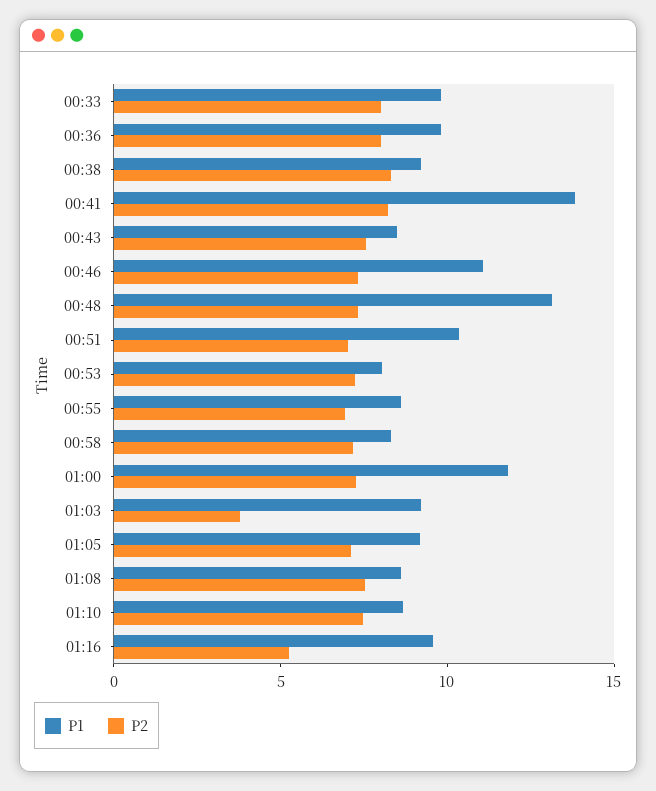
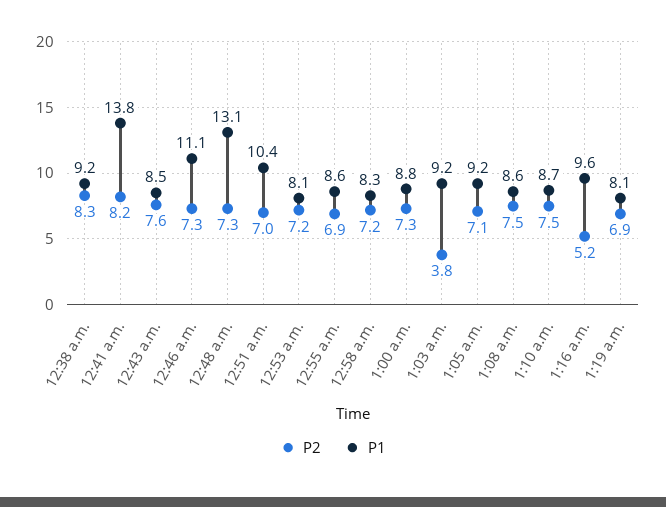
P1, 00:33: 10 -> none
P2, 00:33: 8 -> none
P1, 00:36: 10 -> none
P2, 00:36: 8 -> none
P1, 01:00: 12 -> 8.8
P2, 1:19 a.m.: none -> 6.9
P1, 1:19 a.m.: none -> 8.1

